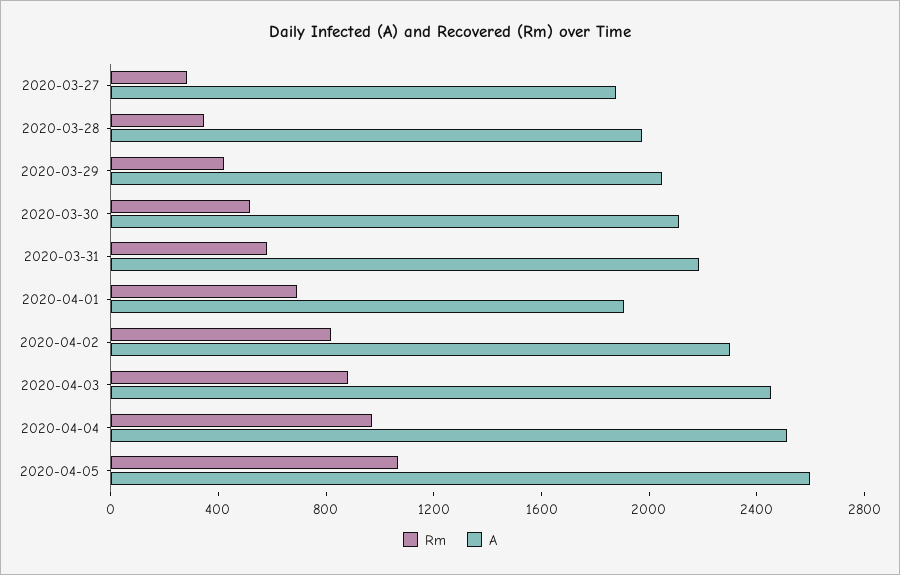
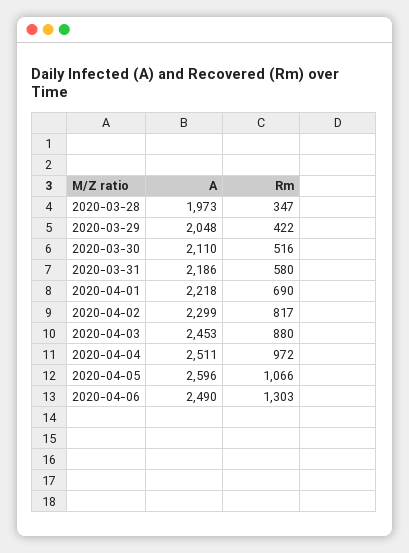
Rm, 2020-03-27: 300 -> none
A, 2020-03-27: 1900 -> none
A, 2020-04-01: 1900 -> 2218
A, 2020-04-06: none -> 2490
Rm, 2020-04-06: none -> 1303

